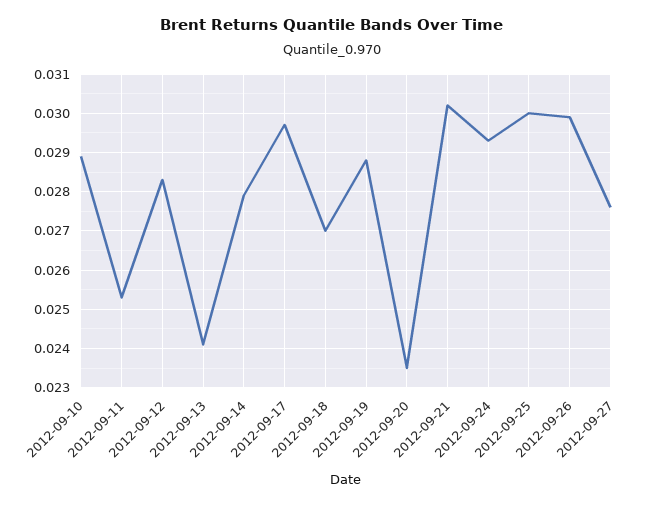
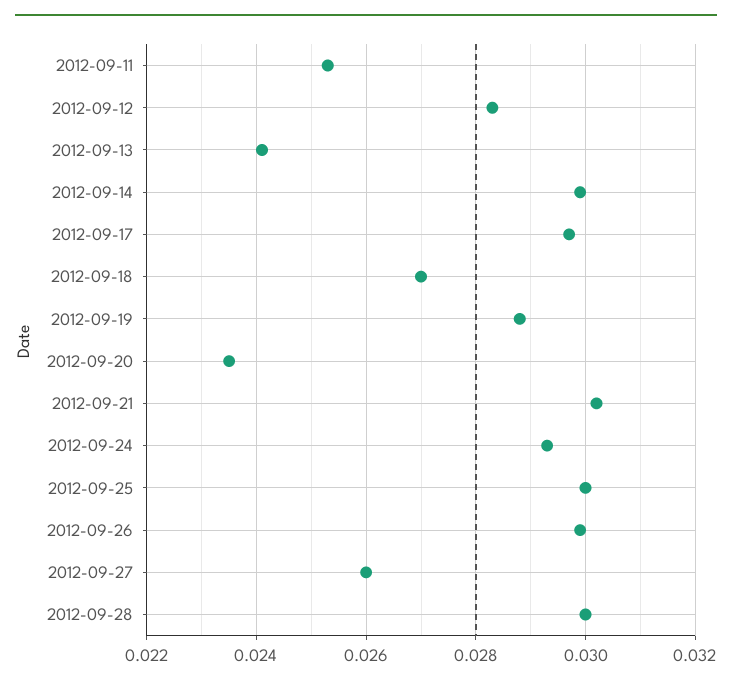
2012-09-10: 0.029 -> none
2012-09-14: 0.028 -> 0.03
2012-09-27: 0.0275 -> 0.026
2012-09-28: none -> 0.03

